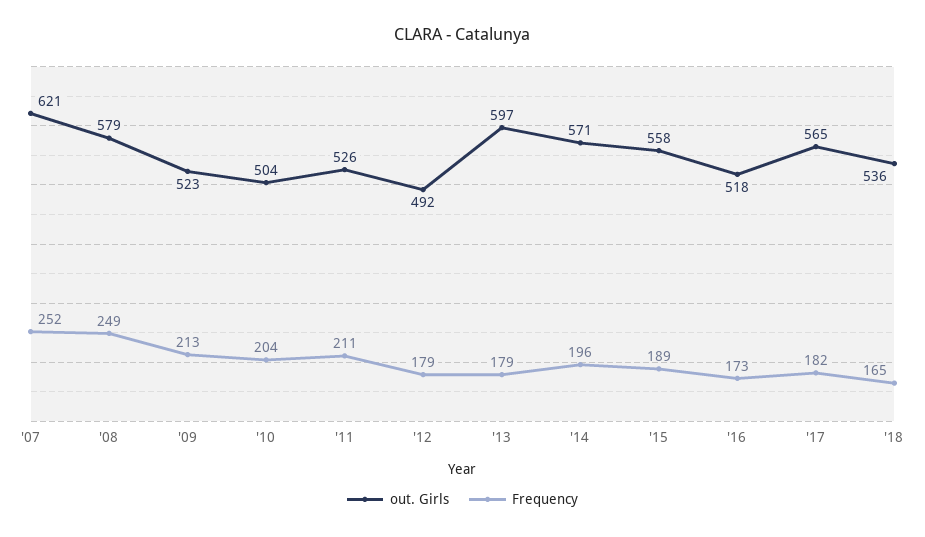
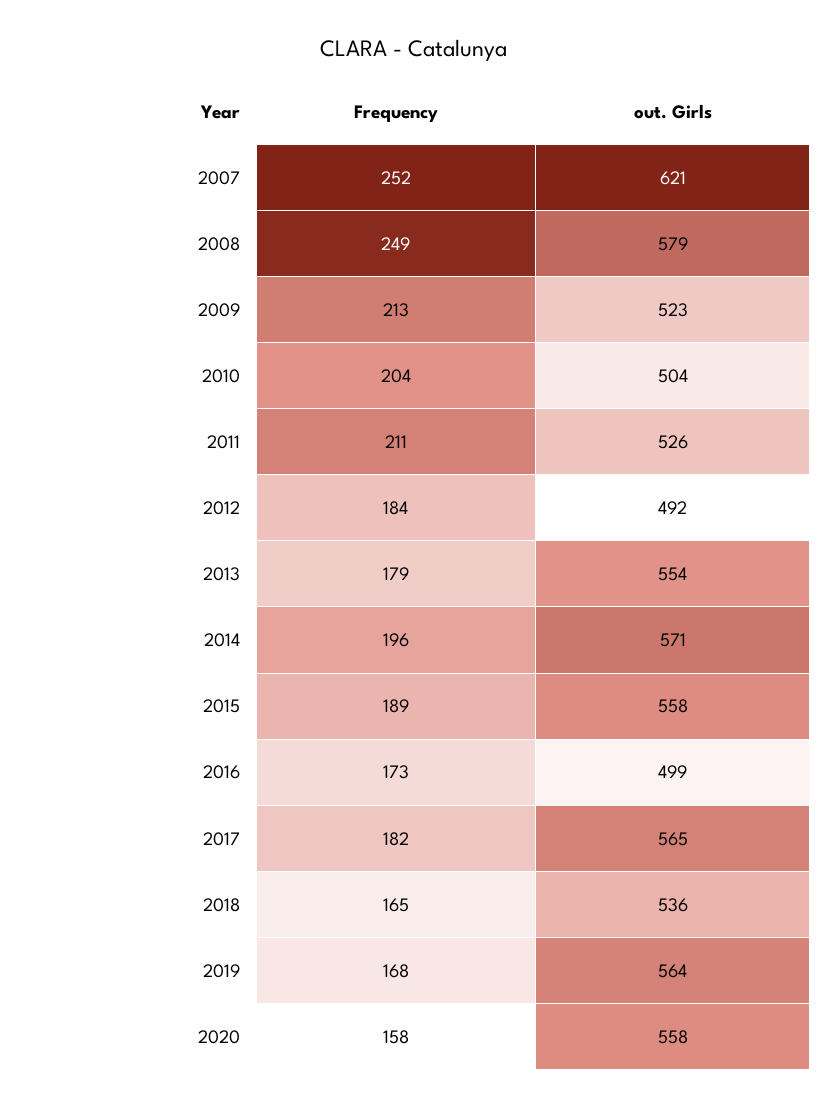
Frequency, '12: 179 -> 184
out. Girls, '13: 597 -> 554
out. Girls, '16: 518 -> 499
Frequency, 2019: none -> 168
out. Girls, 2019: none -> 564
Frequency, 2020: none -> 158
out. Girls, 2020: none -> 558

